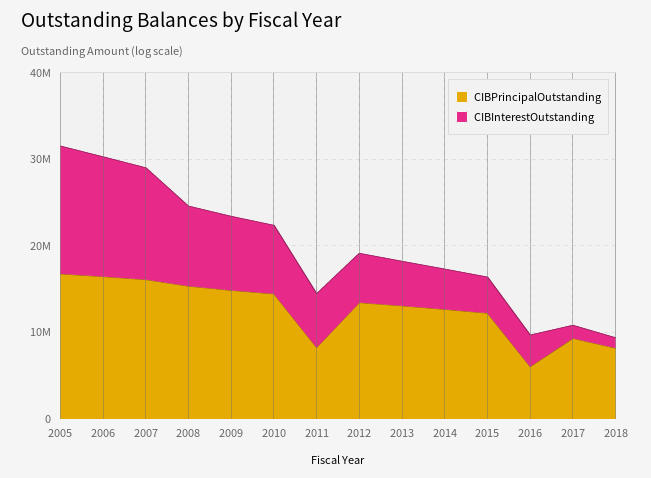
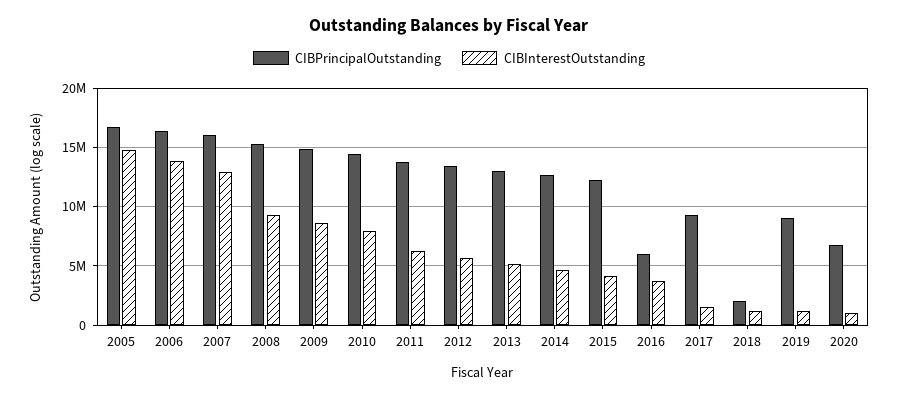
CIBPrincipalOutstanding, 2011: 8000000 -> 14000000
CIBPrincipalOutstanding, 2018: 8000000 -> 2000000
CIBPrincipalOutstanding, 2019: none -> 9000000
CIBInterestOutstanding, 2019: none -> 1000000
CIBPrincipalOutstanding, 2020: none -> 7000000
CIBInterestOutstanding, 2020: none -> 1000000

